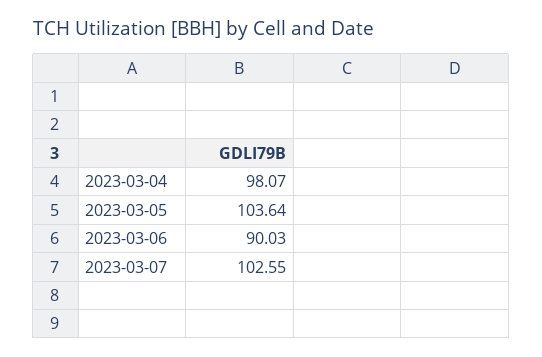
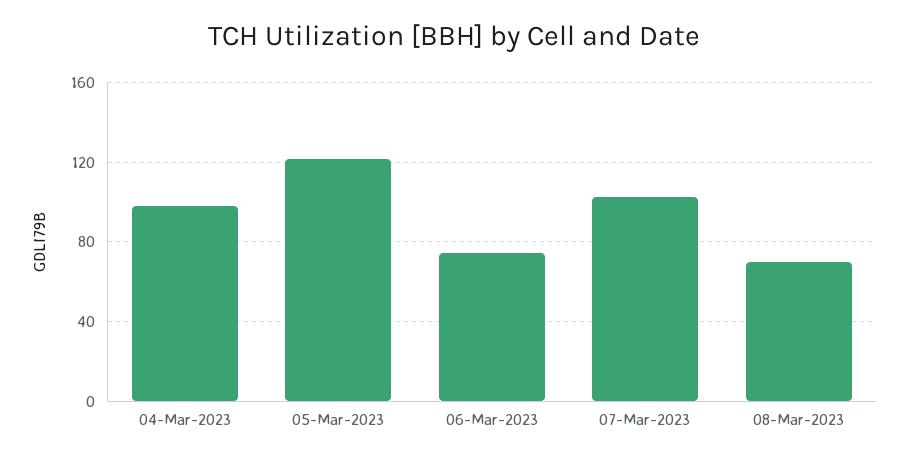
2023-03-05: 103.64 -> 120
2023-03-06: 90.03 -> 75
08-Mar-2023: none -> 70

